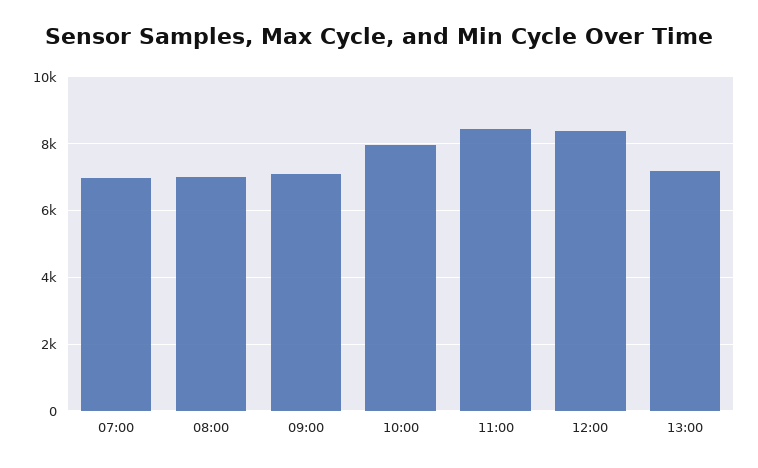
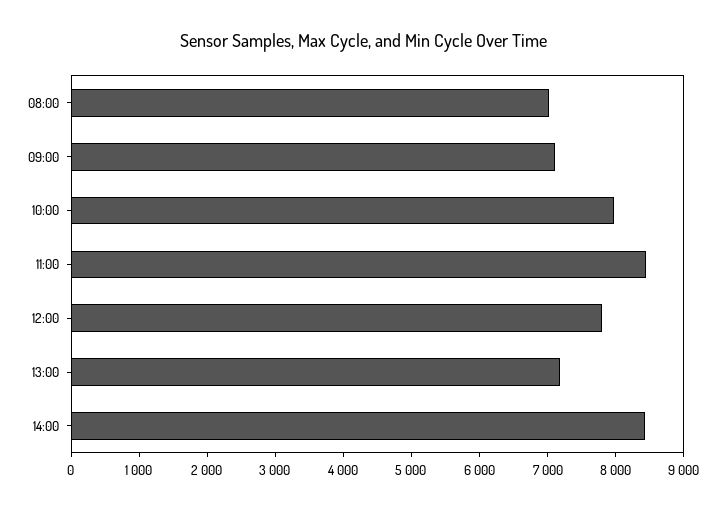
07:00: 7000 -> none
12:00: 8400 -> 7800
14:00: none -> 8400

